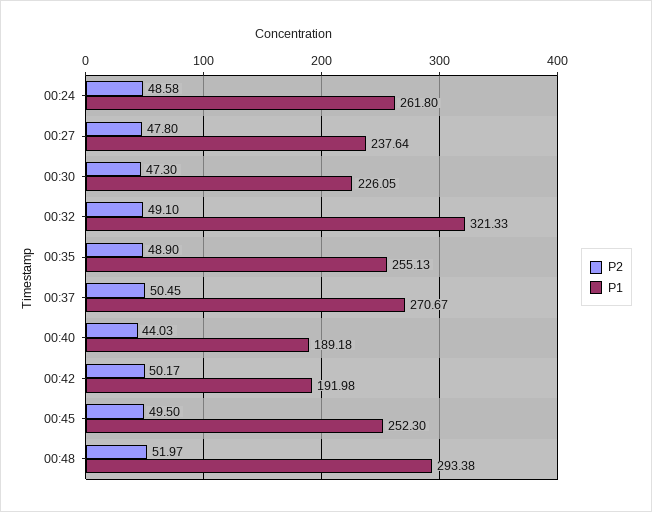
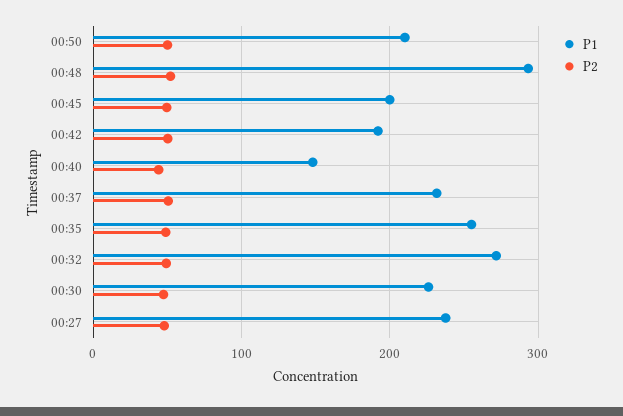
P2, 00:24: 48.58 -> none
P1, 00:24: 261.8 -> none
P1, 00:32: 321.33 -> 270
P1, 00:37: 270.67 -> 230
P1, 00:40: 189.18 -> 150
P1, 00:45: 252.3 -> 200
P1, 00:50: none -> 210
P2, 00:50: none -> 50

